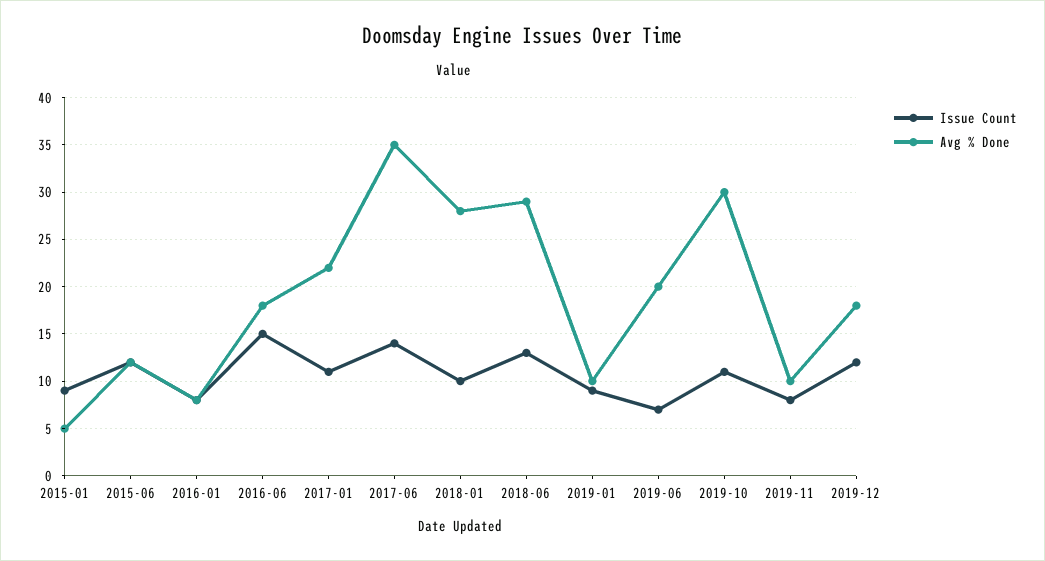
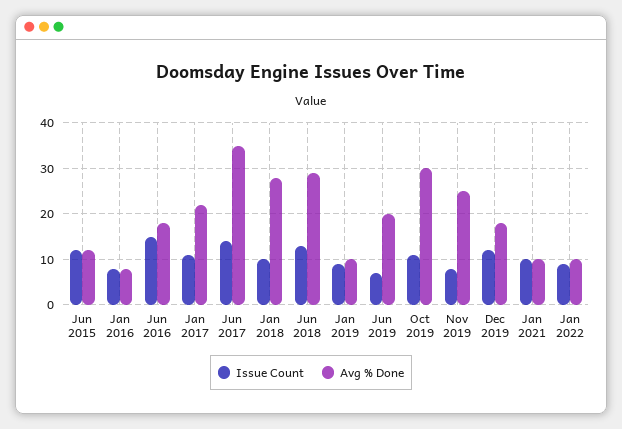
Issue Count, 2015-01: 9 -> none
Avg % Done, 2015-01: 5 -> none
Avg % Done, 2019-11: 10 -> 25
Issue Count, Jan 2021: none -> 10
Avg % Done, Jan 2021: none -> 10
Issue Count, Jan 2022: none -> 10
Avg % Done, Jan 2022: none -> 10

